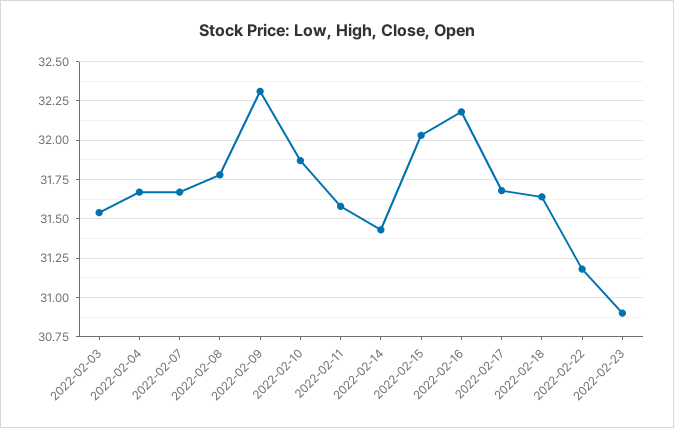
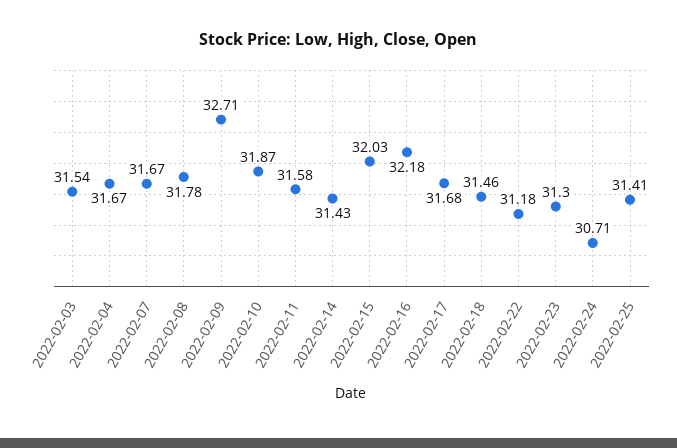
2022-02-09: 32.3 -> 32.71
2022-02-18: 31.65 -> 31.46
2022-02-23: 30.9 -> 31.3
2022-02-24: none -> 30.71
2022-02-25: none -> 31.41

